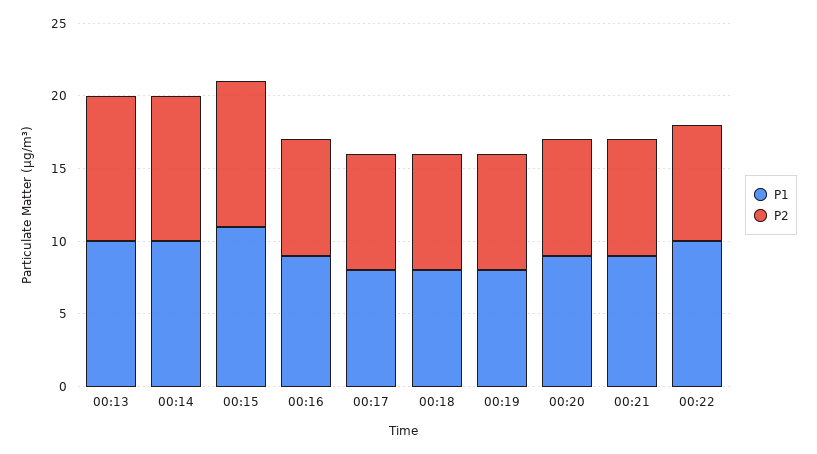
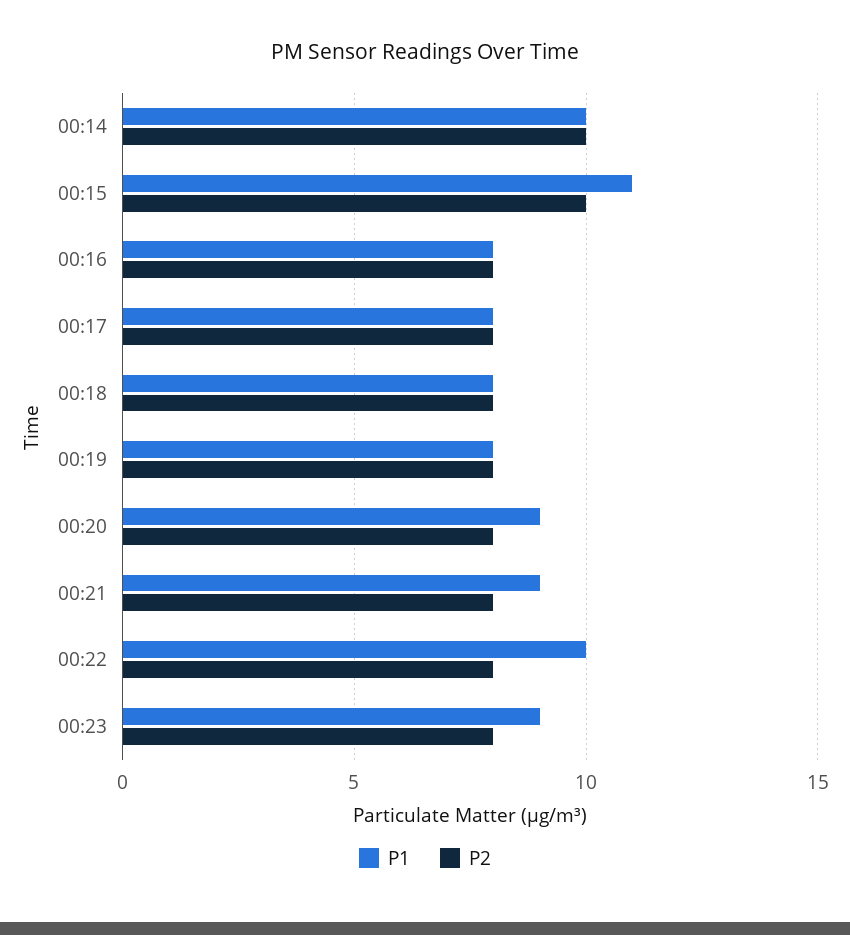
P1, 00:13: 10 -> none
P2, 00:13: 10 -> none
P1, 00:16: 9 -> 8
P1, 00:23: none -> 9
P2, 00:23: none -> 8

